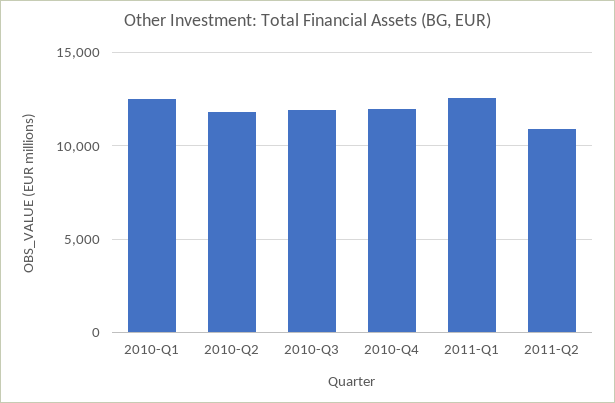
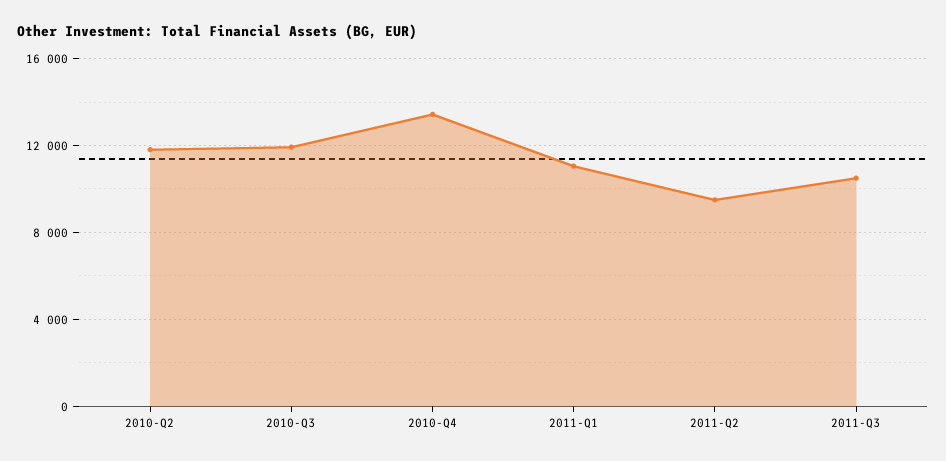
2010-Q1: 12500 -> none
2010-Q4: 12000 -> 13500
2011-Q1: 12500 -> 11000
2011-Q2: 11000 -> 9500
2011-Q3: none -> 10500

